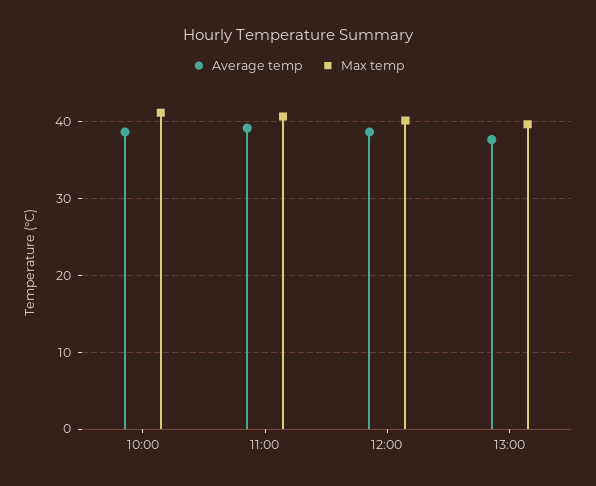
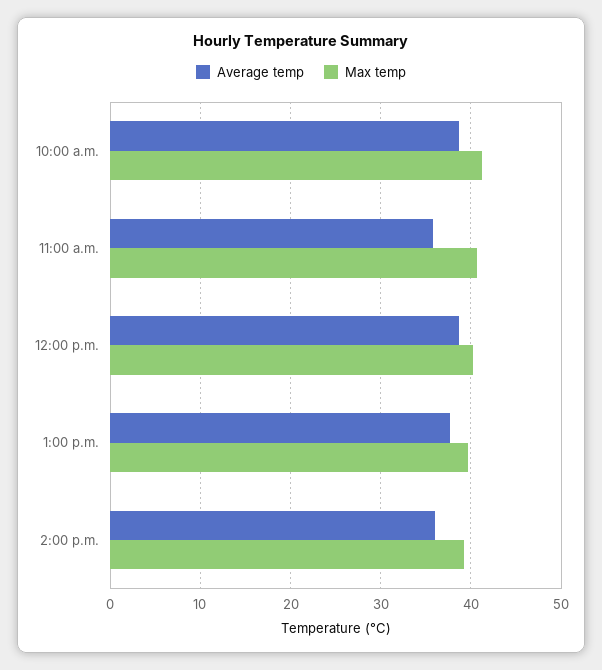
Average temp, 11:00: 39 -> 36
Average temp, 2:00 p.m.: none -> 36
Max temp, 2:00 p.m.: none -> 39

